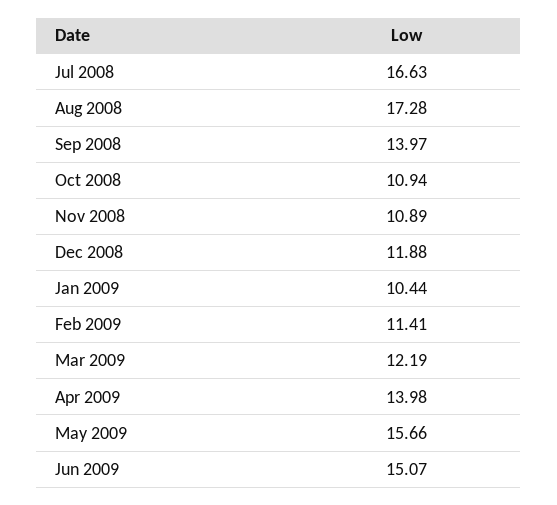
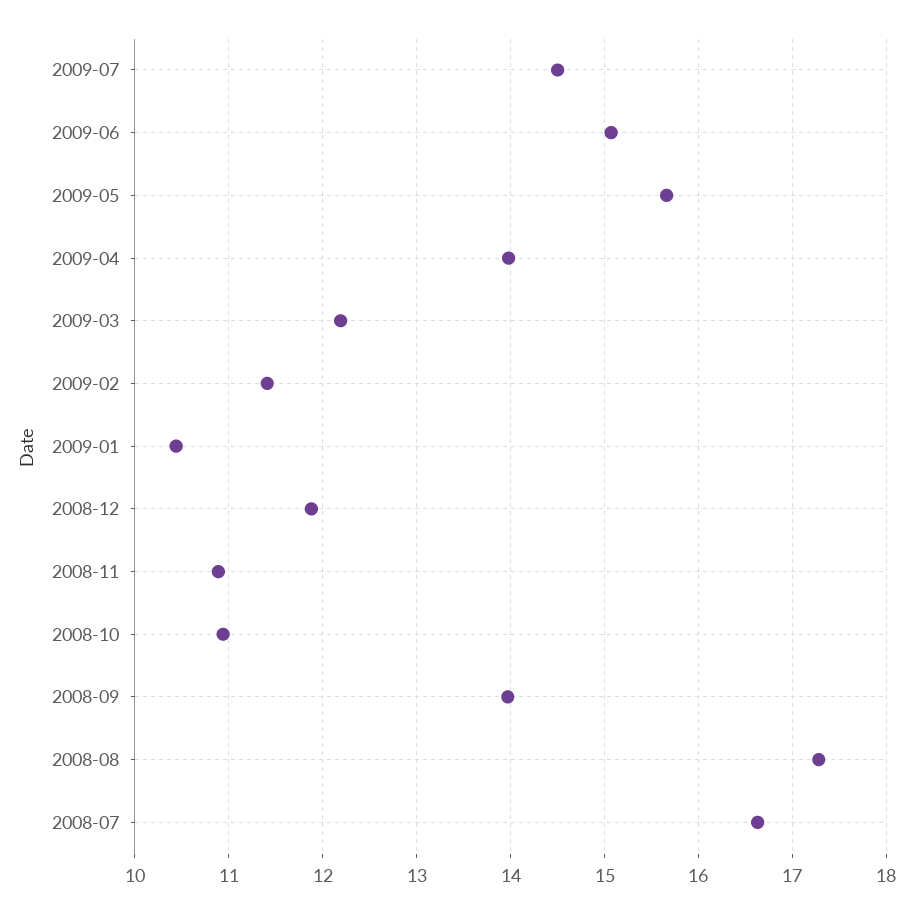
2009-07: none -> 14.5

